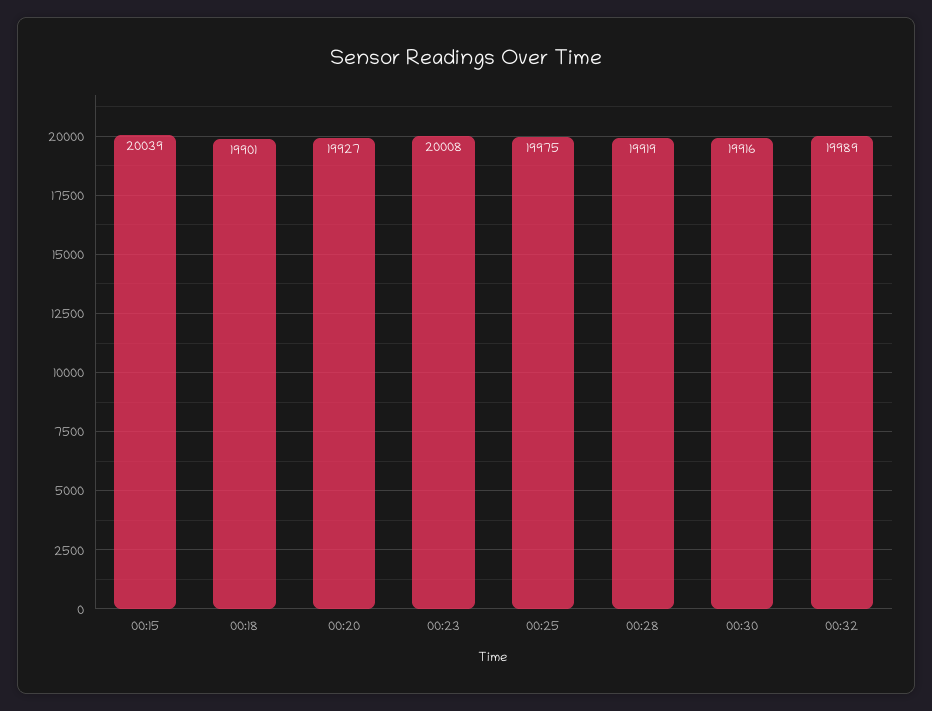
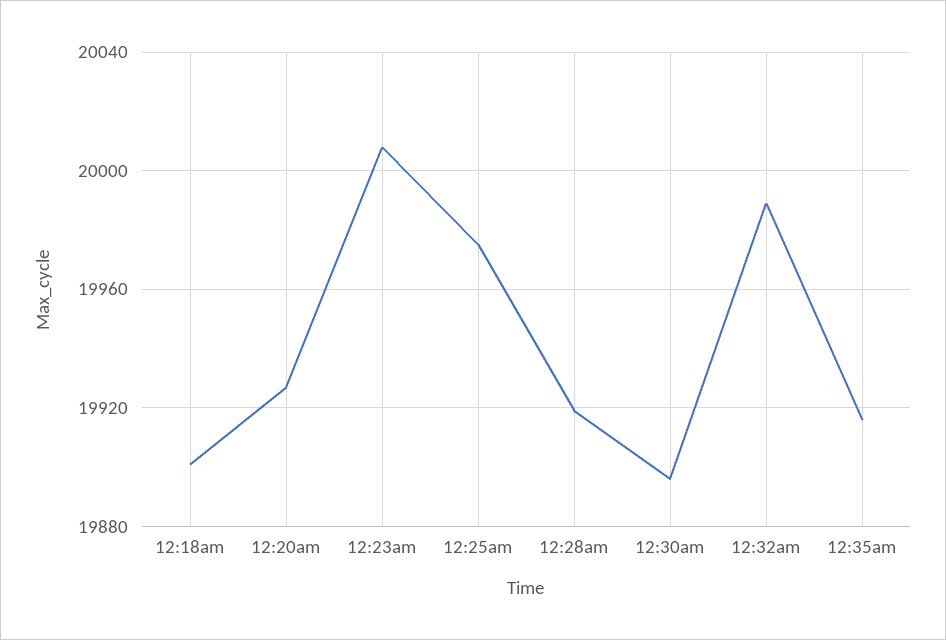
00:15: 20039 -> none
00:30: 19916 -> 19895
12:35am: none -> 19915

